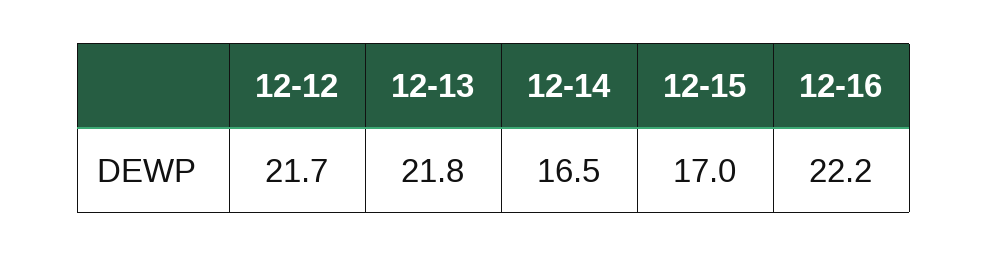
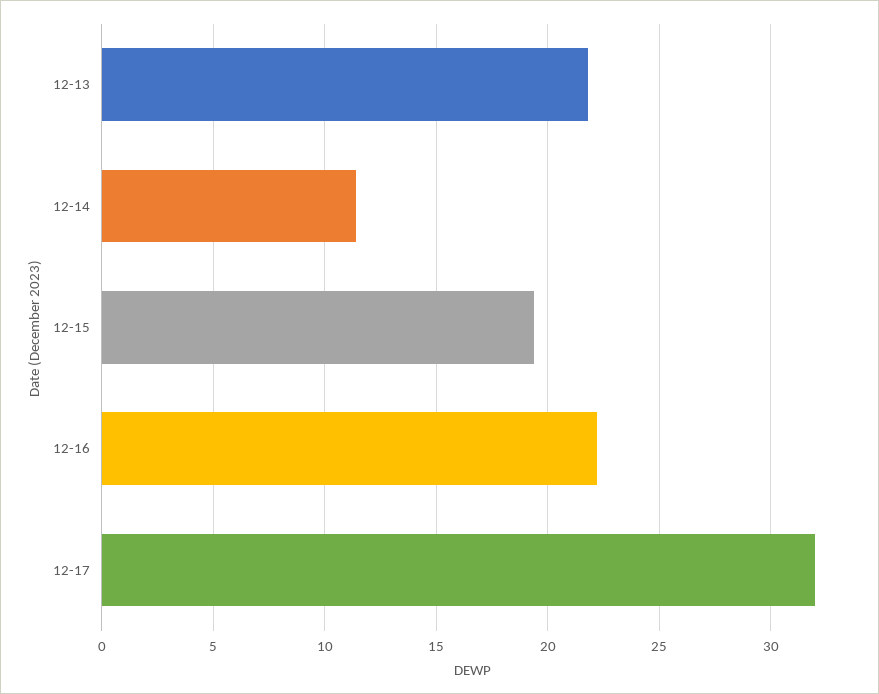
12-12: 21.7 -> none
12-14: 16.5 -> 11.5
12-15: 17 -> 19.5
12-17: none -> 32

